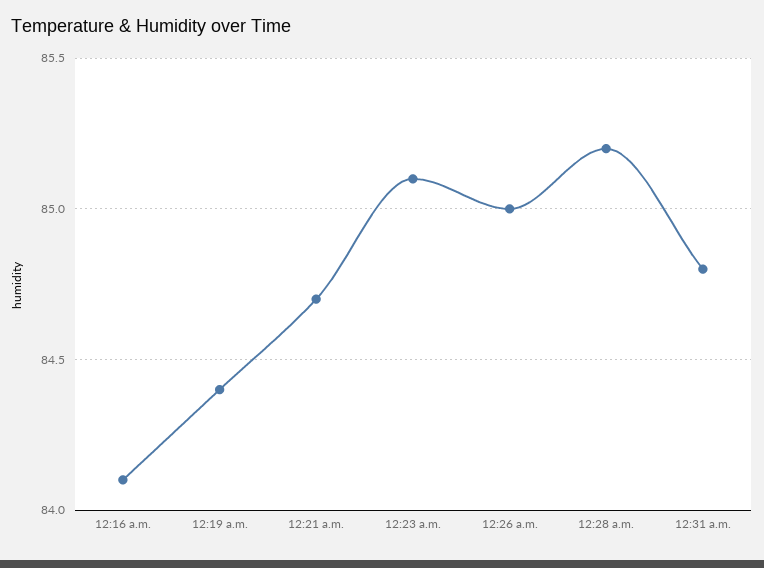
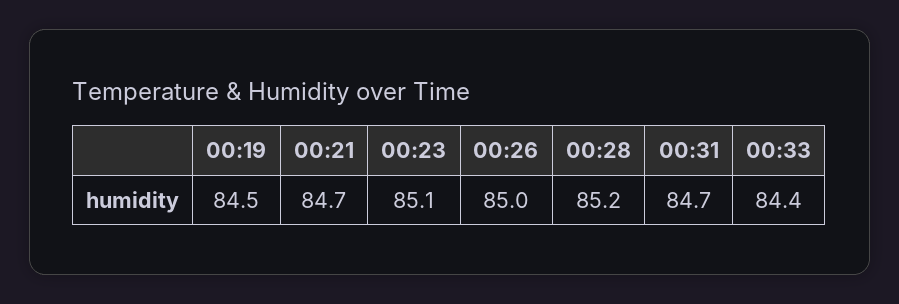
12:16 a.m.: 84.1 -> none
12:19 a.m.: 84.4 -> 84.5
12:31 a.m.: 84.8 -> 84.7
00:33: none -> 84.4

